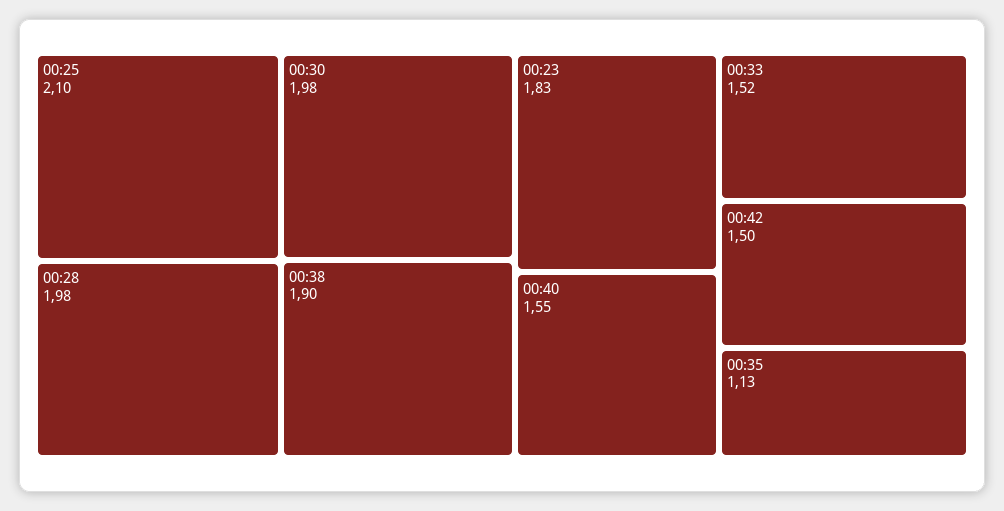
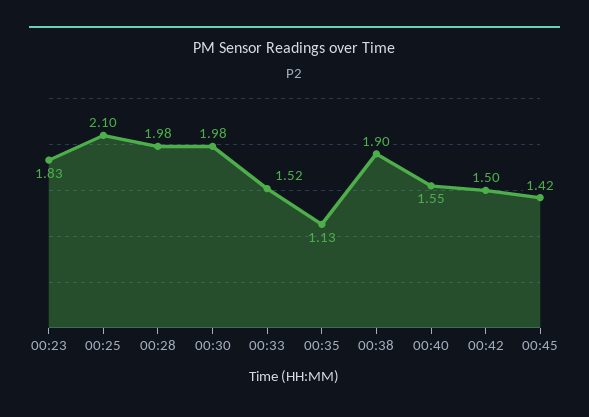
00:45: none -> 1.42

